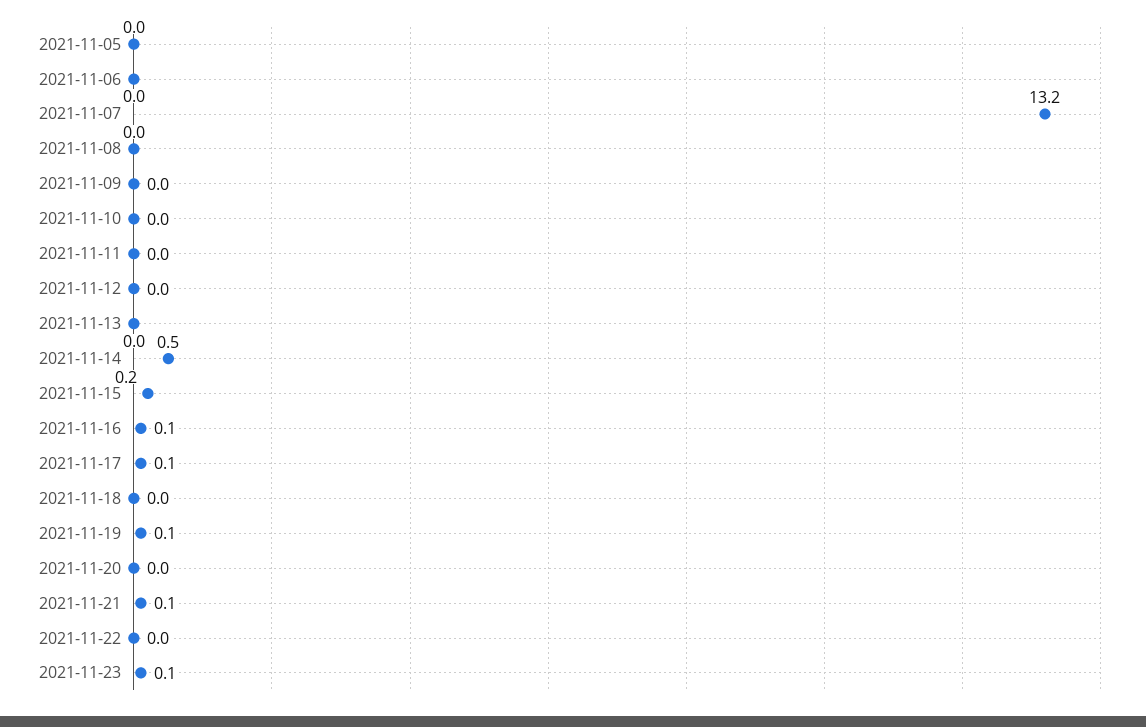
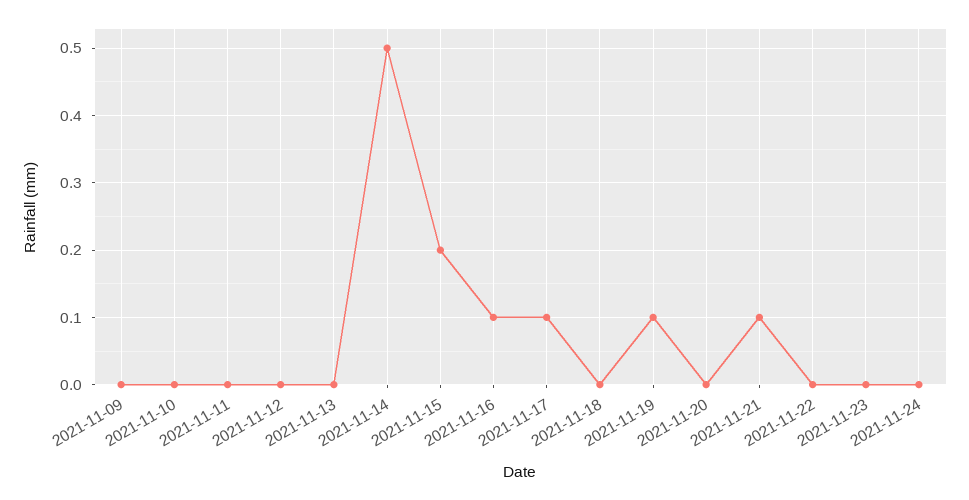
2021-11-05: 0 -> none
2021-11-06: 0 -> none
2021-11-07: 13.2 -> none
2021-11-08: 0 -> none
2021-11-23: 0.1 -> 0
2021-11-24: none -> 0

